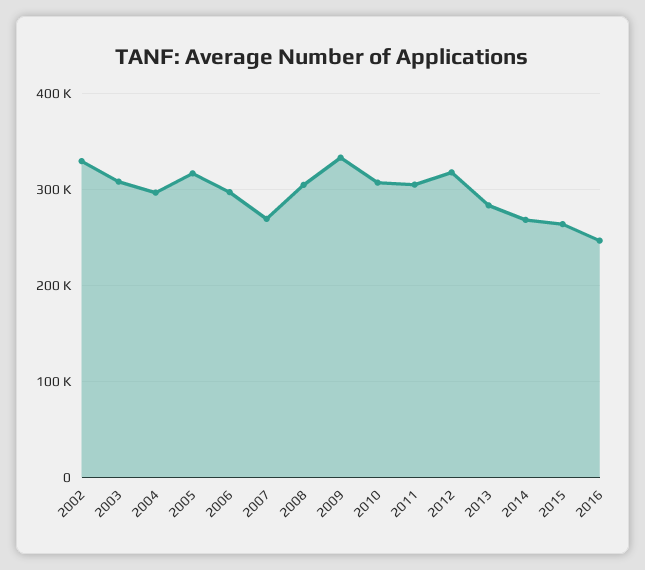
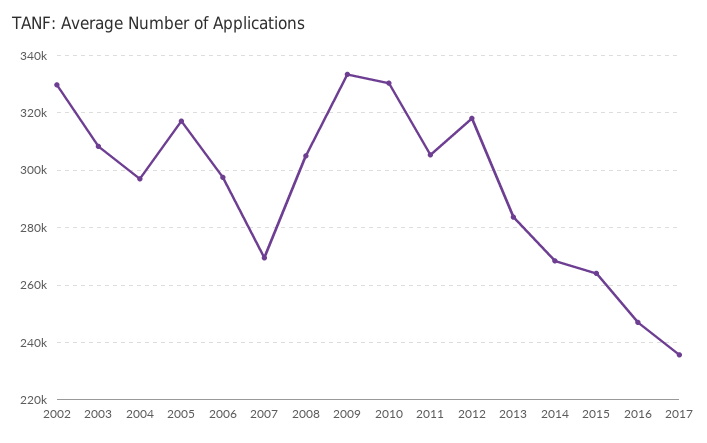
2010: 310000 -> 330000
2017: none -> 235000

